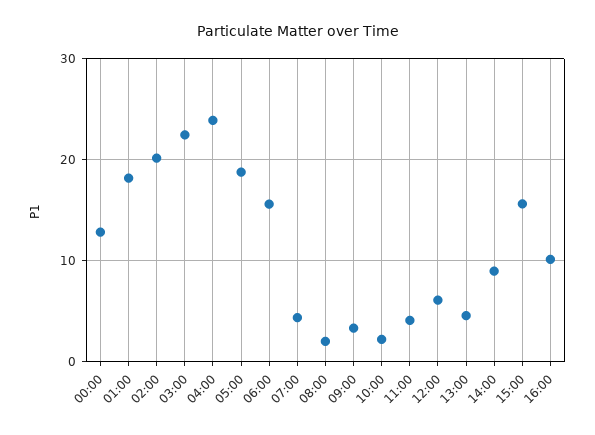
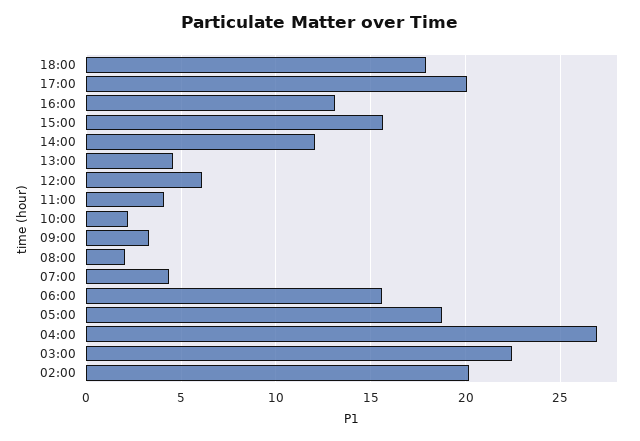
00:00: 13 -> none
01:00: 18 -> none
04:00: 24 -> 27
14:00: 9 -> 12
16:00: 10 -> 13
18:00: none -> 18
17:00: none -> 20

